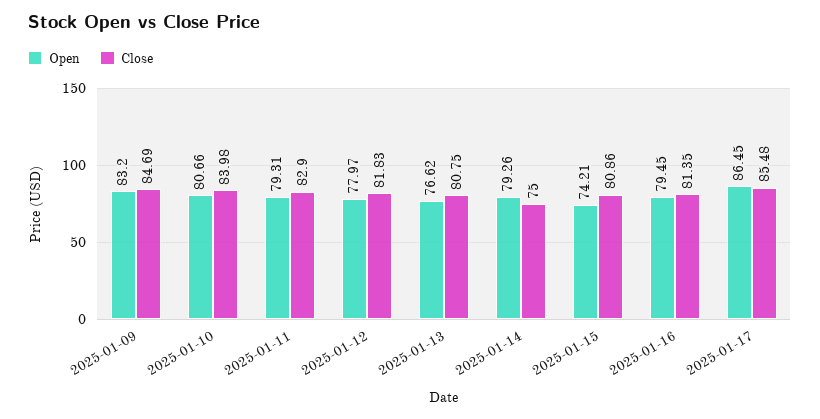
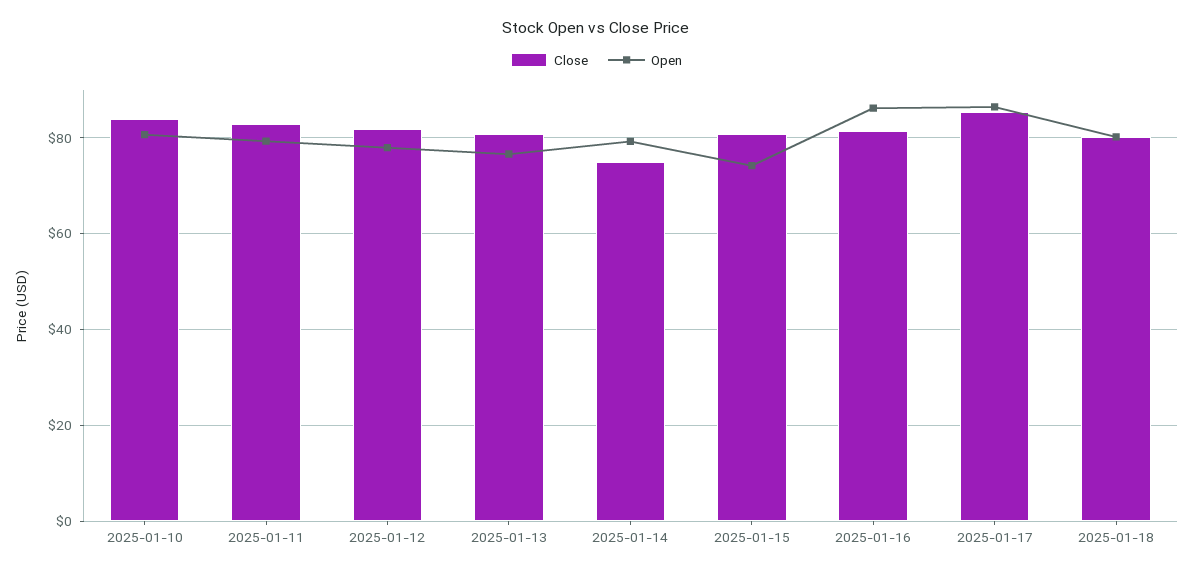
Open, 2025-01-09: 83.2 -> none
Close, 2025-01-09: 84.69 -> none
Open, 2025-01-16: 79.45 -> 86
Close, 2025-01-18: none -> 80
Open, 2025-01-18: none -> 80

